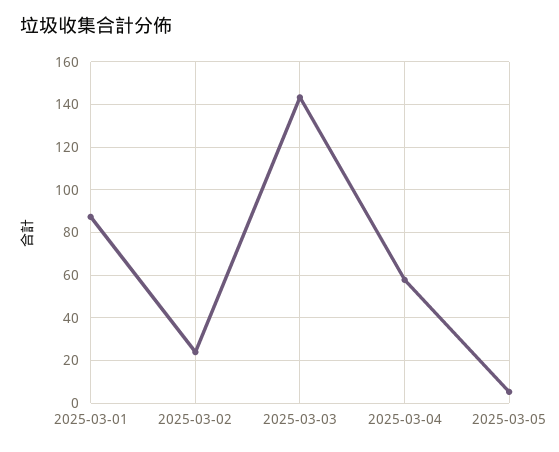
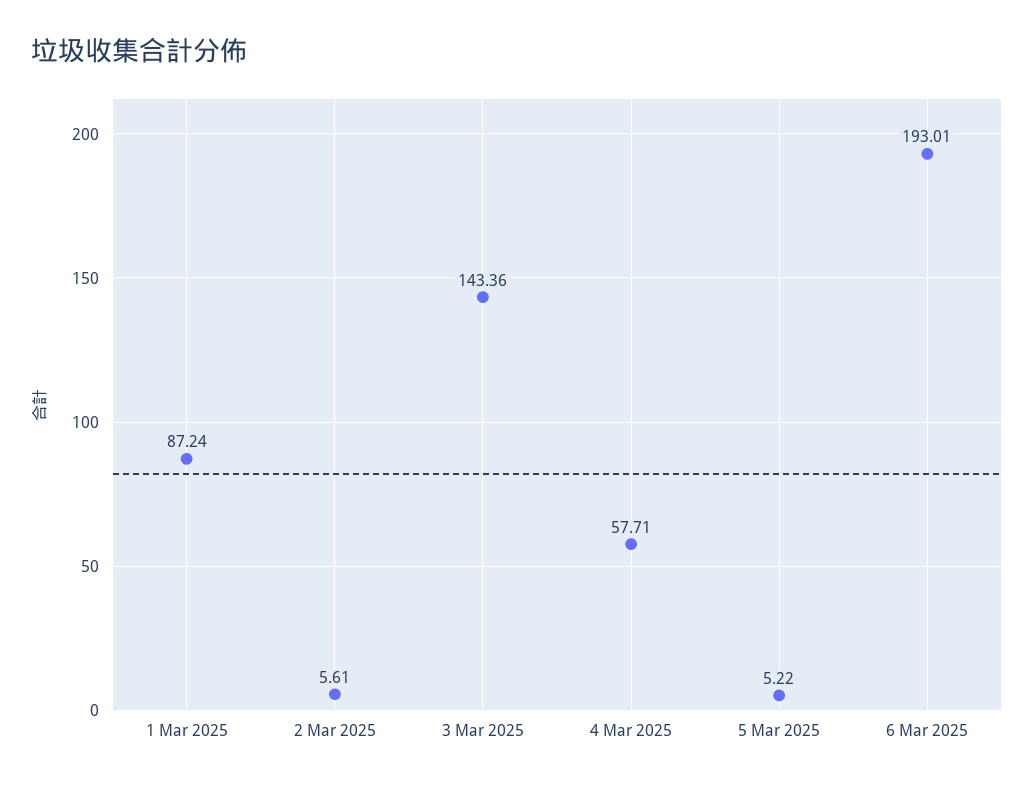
2025-03-02: 25 -> 5.61
6 Mar 2025: none -> 193.01

